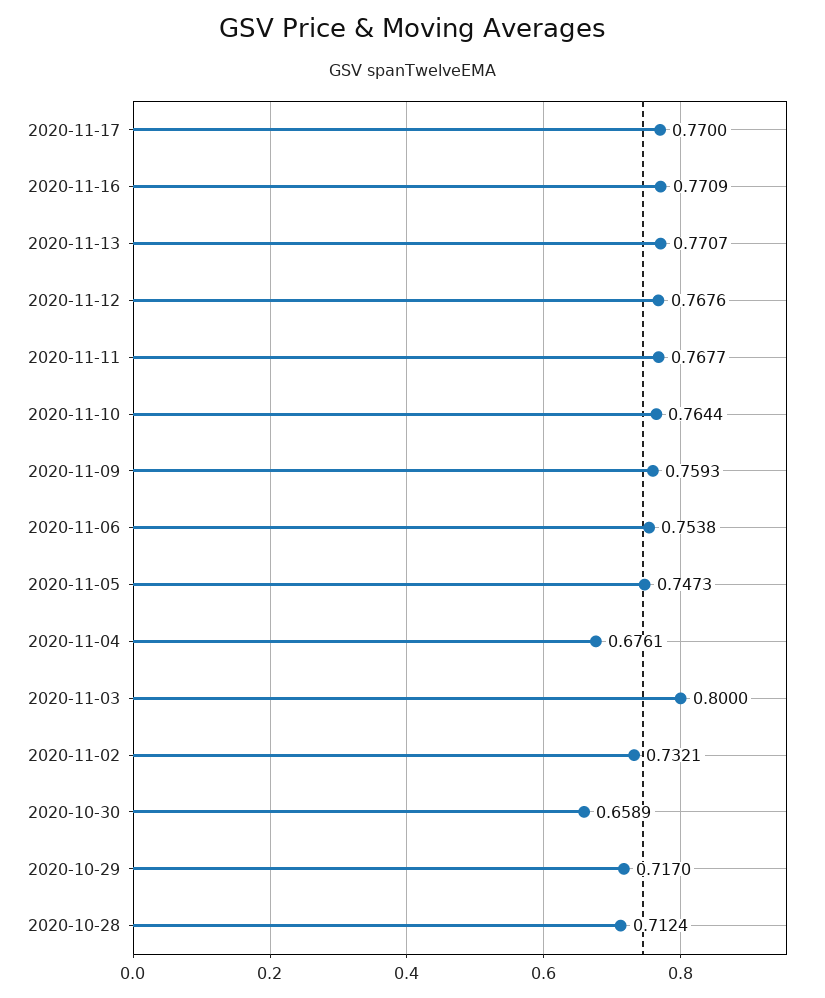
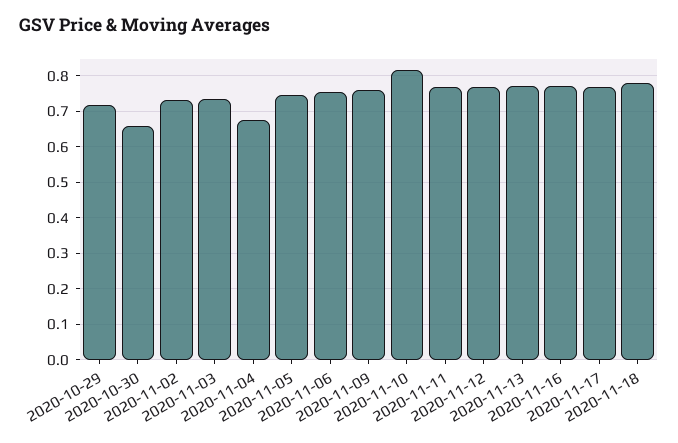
2020-11-10: 0.7644 -> 0.82
2020-11-03: 0.8 -> 0.74
2020-10-28: 0.7124 -> none
2020-11-18: none -> 0.78

